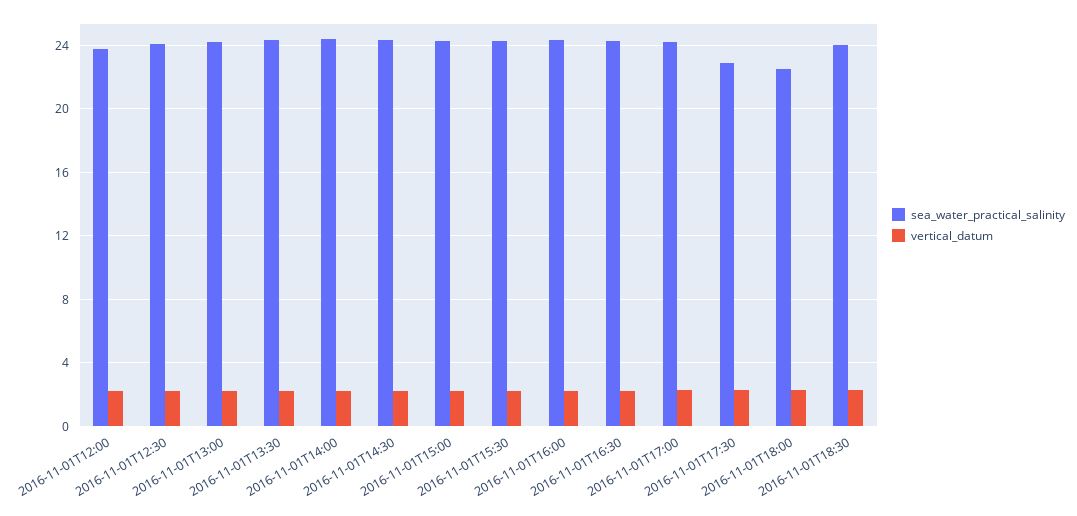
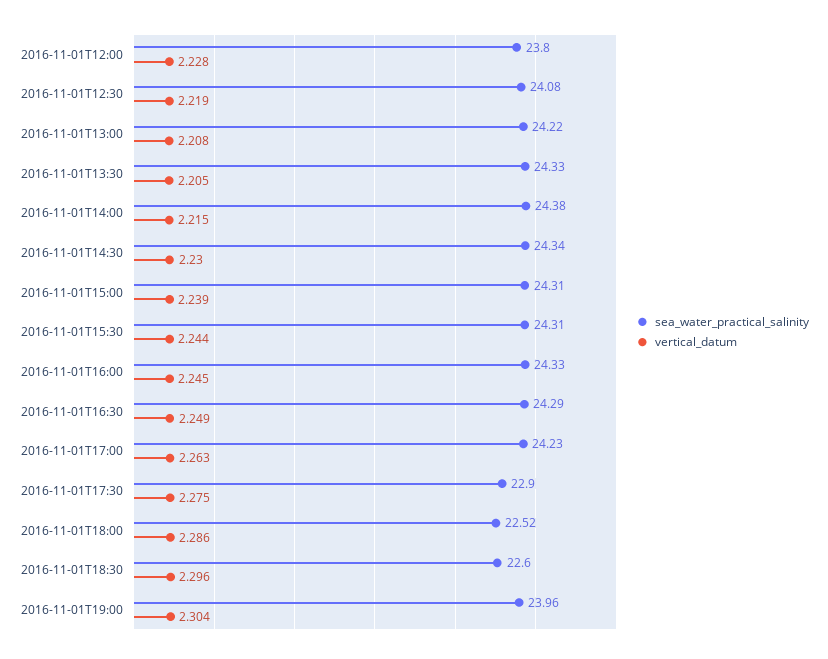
sea_water_practical_salinity, 2016-11-01T18:30: 24 -> 22.6
sea_water_practical_salinity, 2016-11-01T19:00: none -> 23.96
vertical_datum, 2016-11-01T19:00: none -> 2.304

